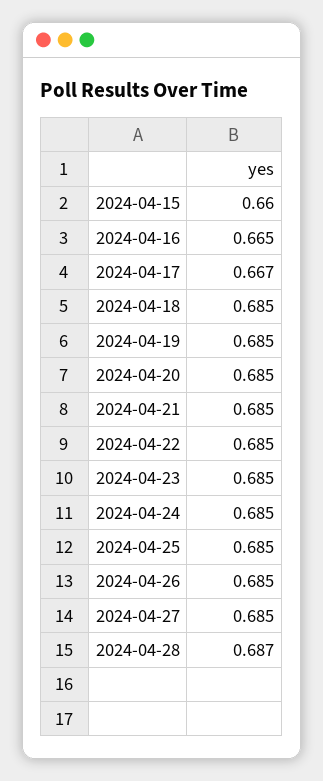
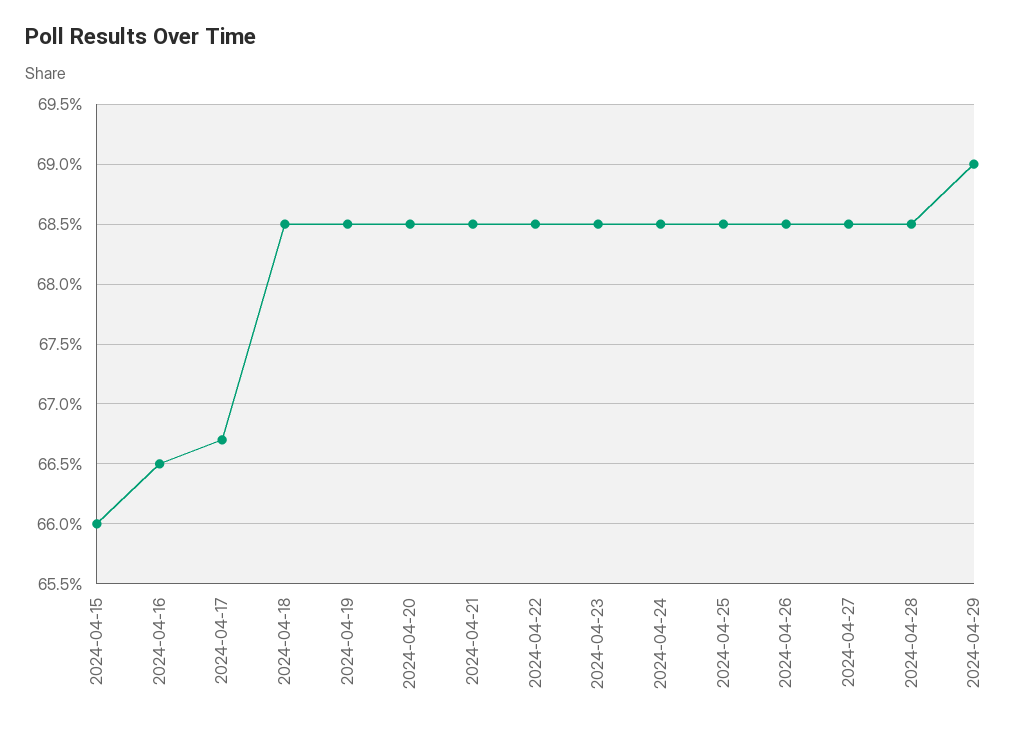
2024-04-28: 0.687 -> 0.685
2024-04-29: none -> 0.69

